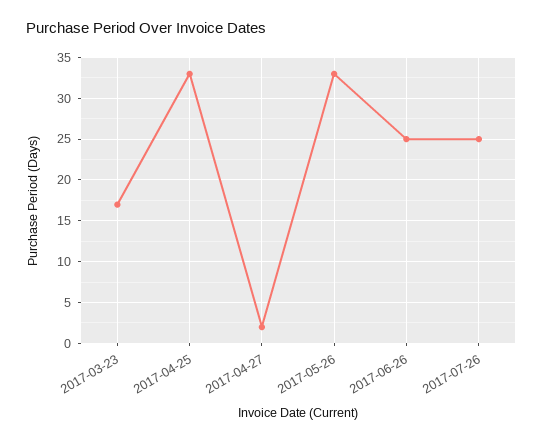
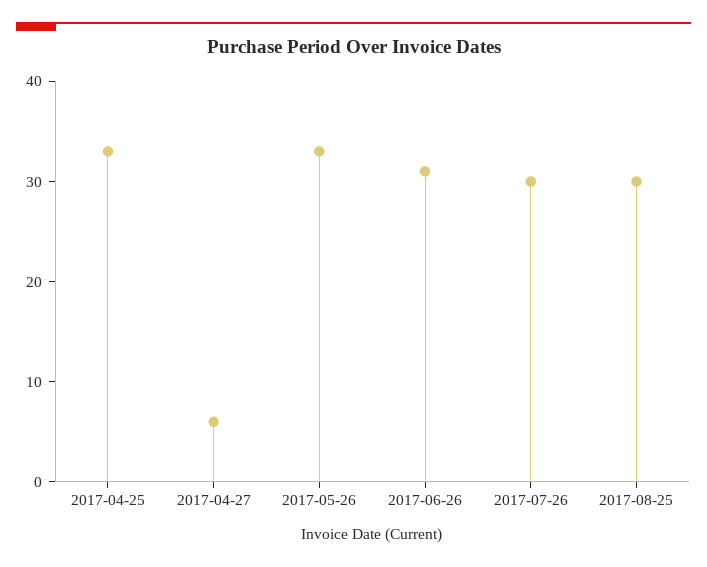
2017-03-23: 17 -> none
2017-04-27: 2 -> 6
2017-06-26: 25 -> 31
2017-07-26: 25 -> 30
2017-08-25: none -> 30

